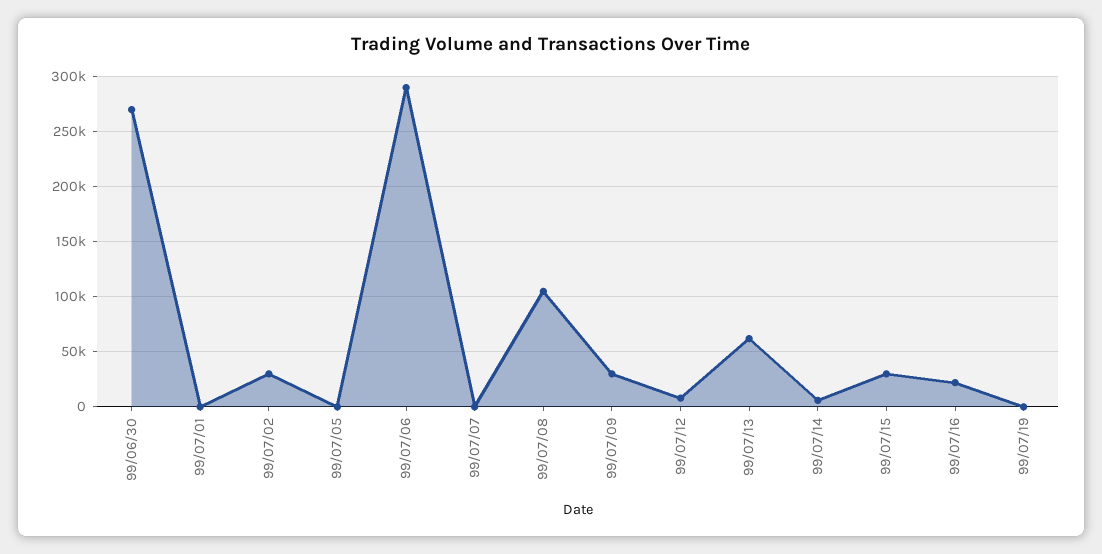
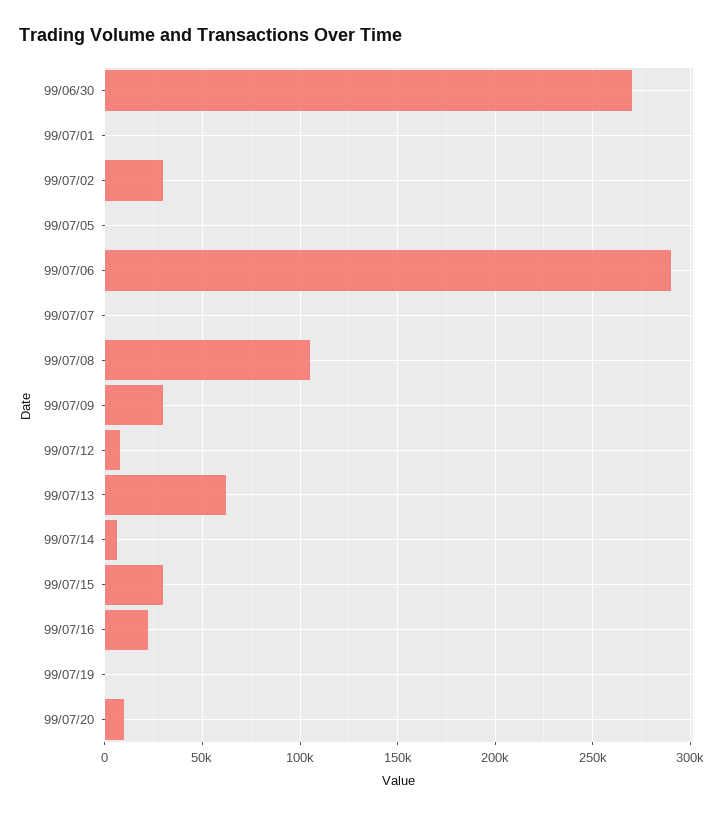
99/07/20: none -> 10000

